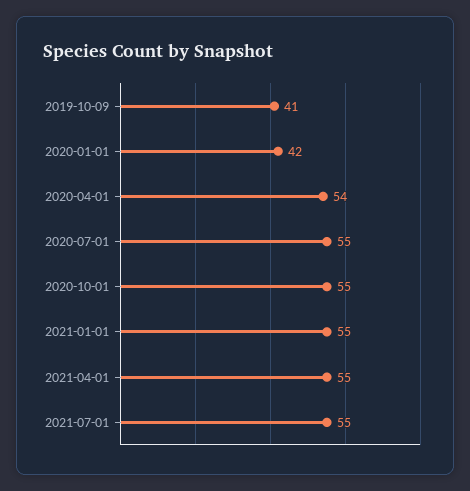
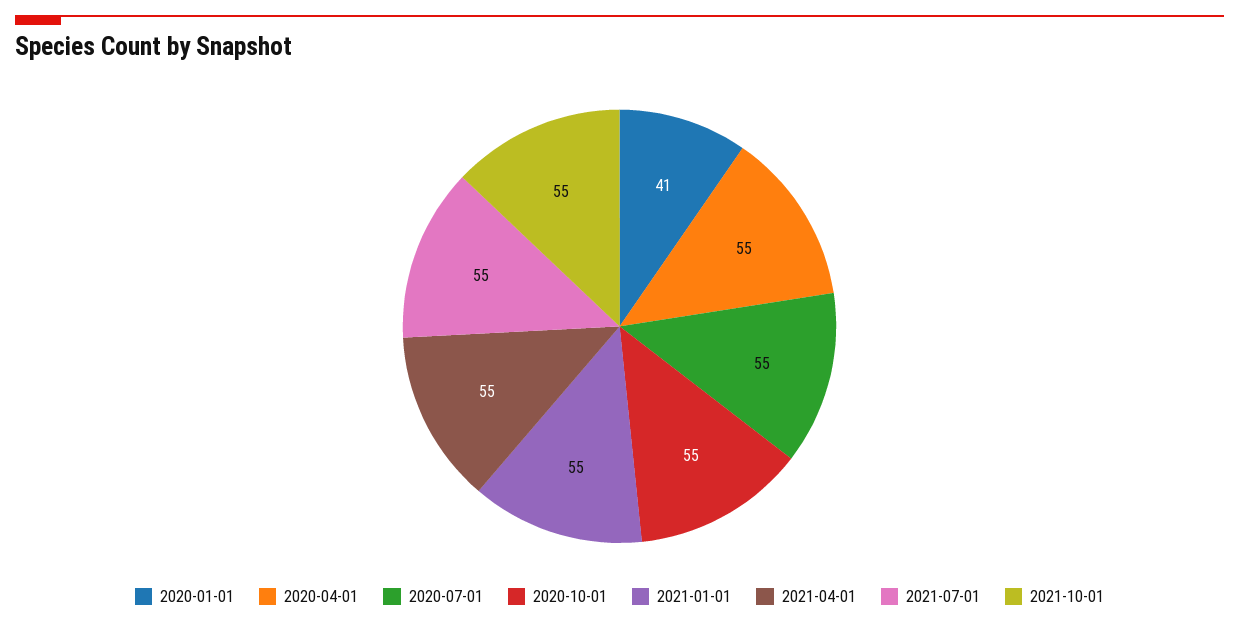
2019-10-09: 41 -> none
2020-01-01: 42 -> 41
2020-04-01: 54 -> 55
2021-10-01: none -> 55

